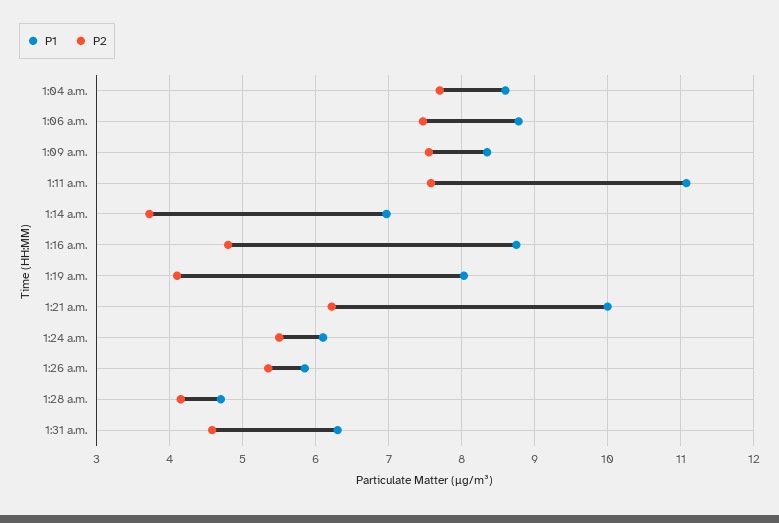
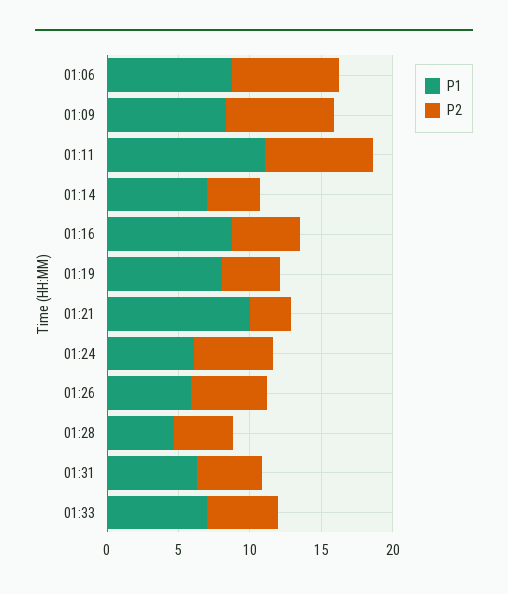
P1, 1:04 a.m.: 8.6 -> none
P2, 1:04 a.m.: 7.7 -> none
P2, 1:21 a.m.: 6.2 -> 3
P1, 01:33: none -> 7
P2, 01:33: none -> 5

